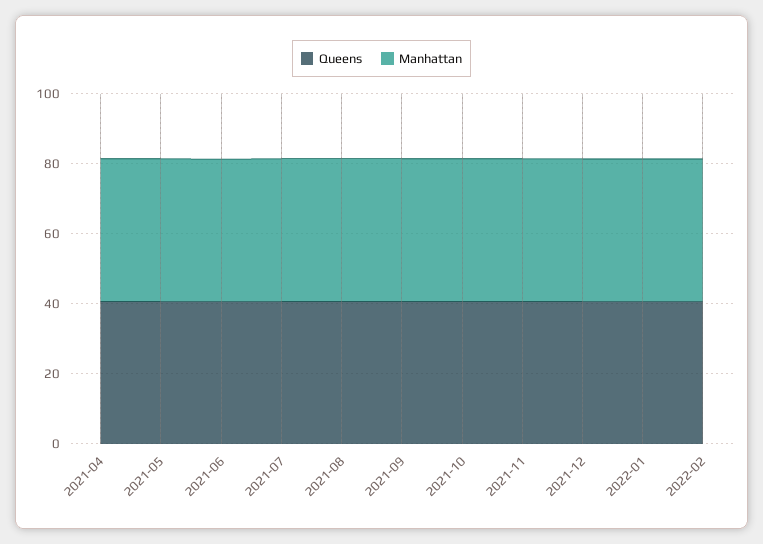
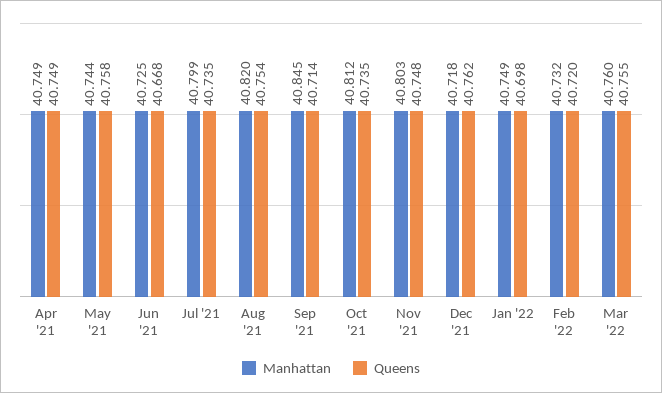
Manhattan, Mar '22: none -> 40.76
Queens, Mar '22: none -> 40.755

